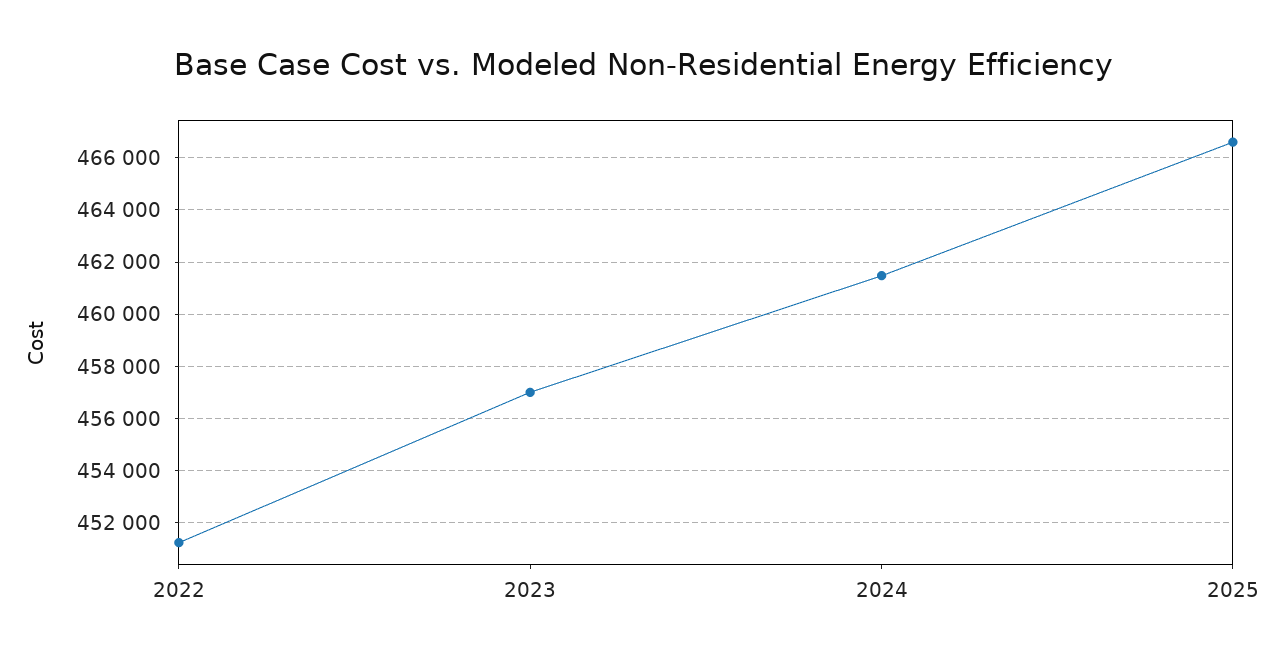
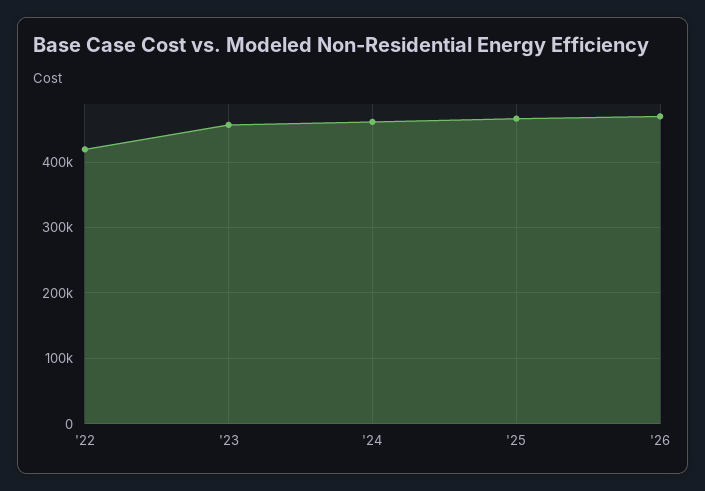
2022: 451250 -> 420000
'26: none -> 470000

